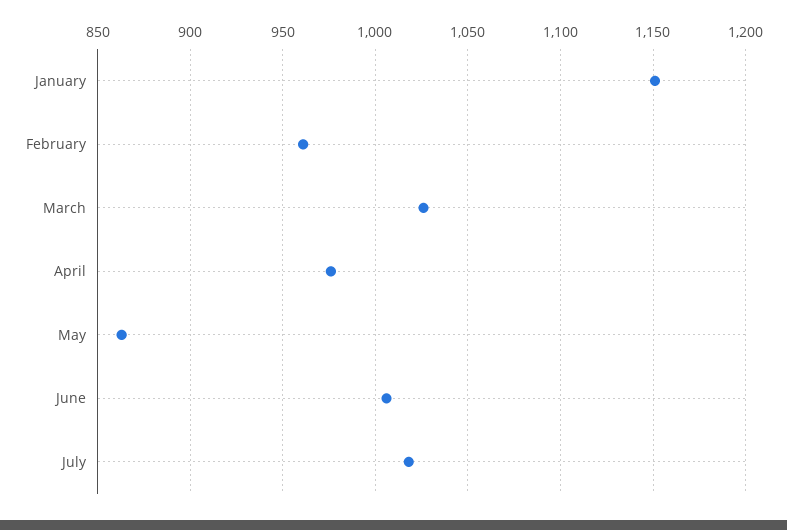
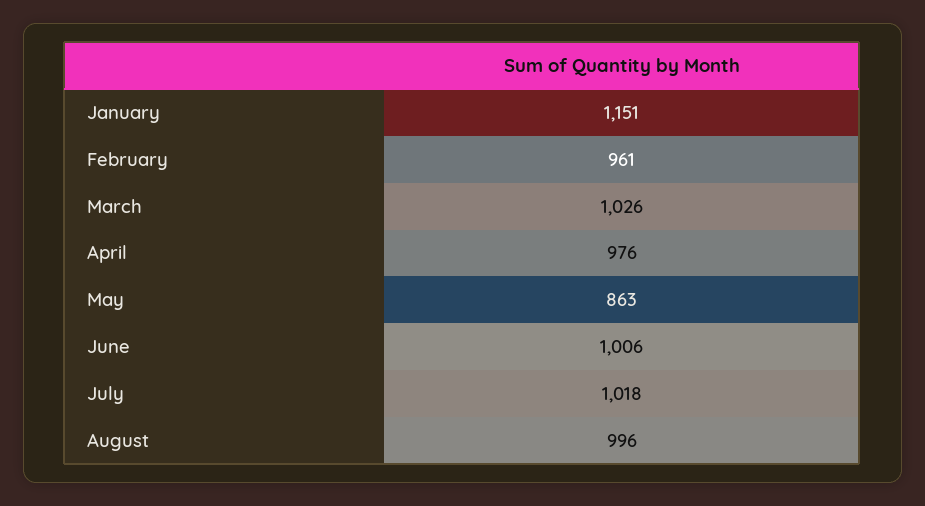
August: none -> 996

